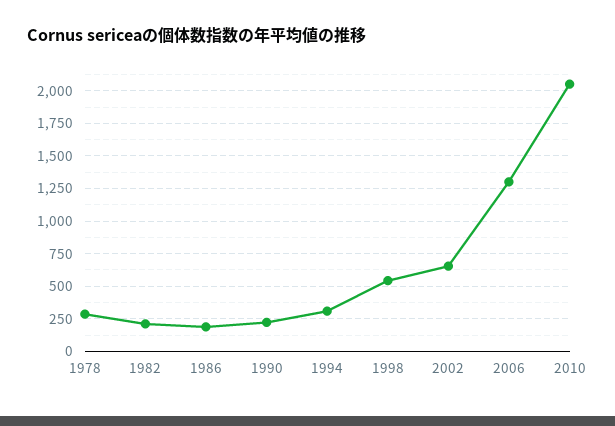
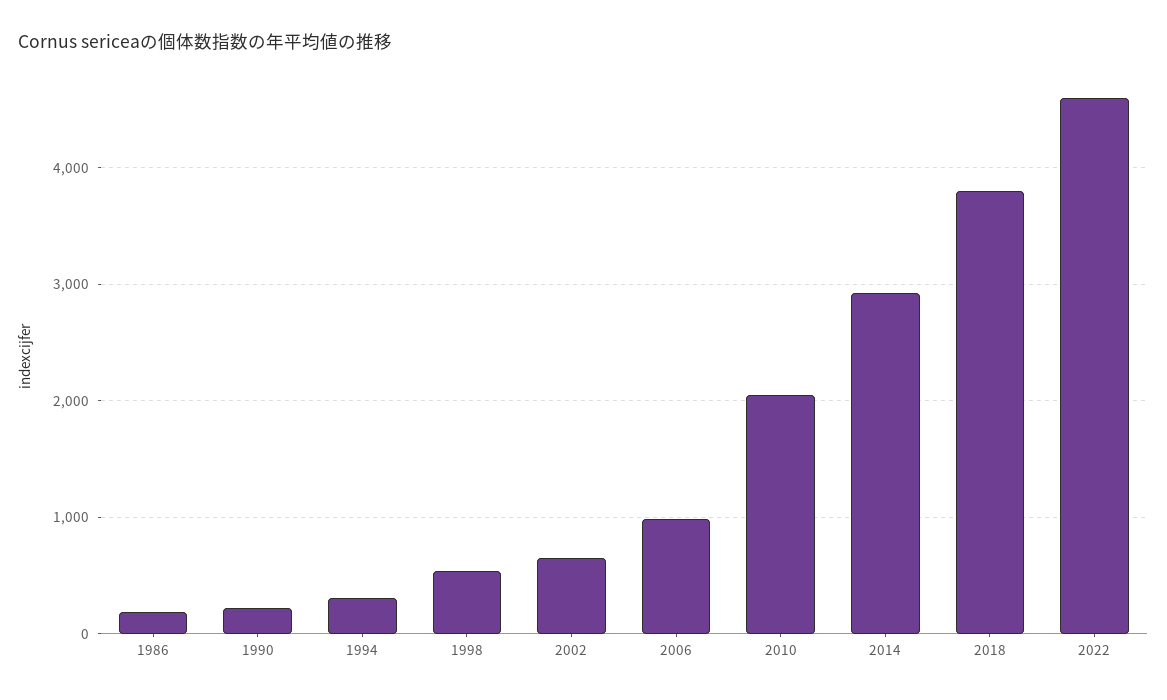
1978: 300 -> none
1982: 200 -> none
2006: 1300 -> 1000
2014: none -> 2900
2018: none -> 3800
2022: none -> 4600

